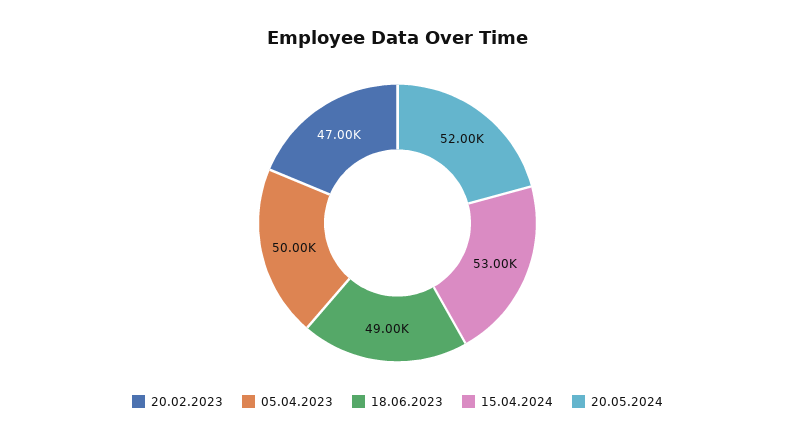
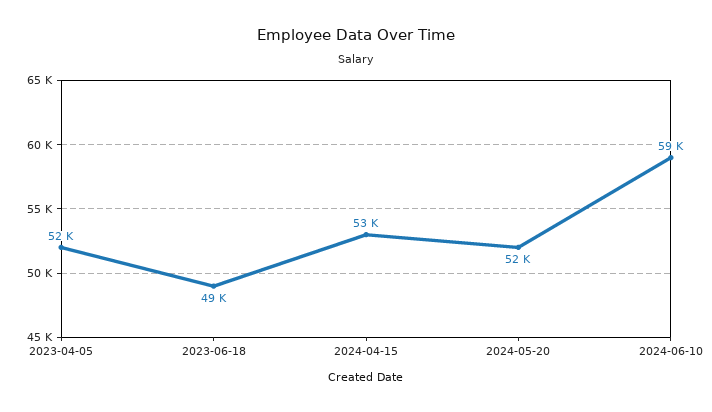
20.02.2023: 47000 -> none
05.04.2023: 50000 -> 52000
2024-06-10: none -> 59000

